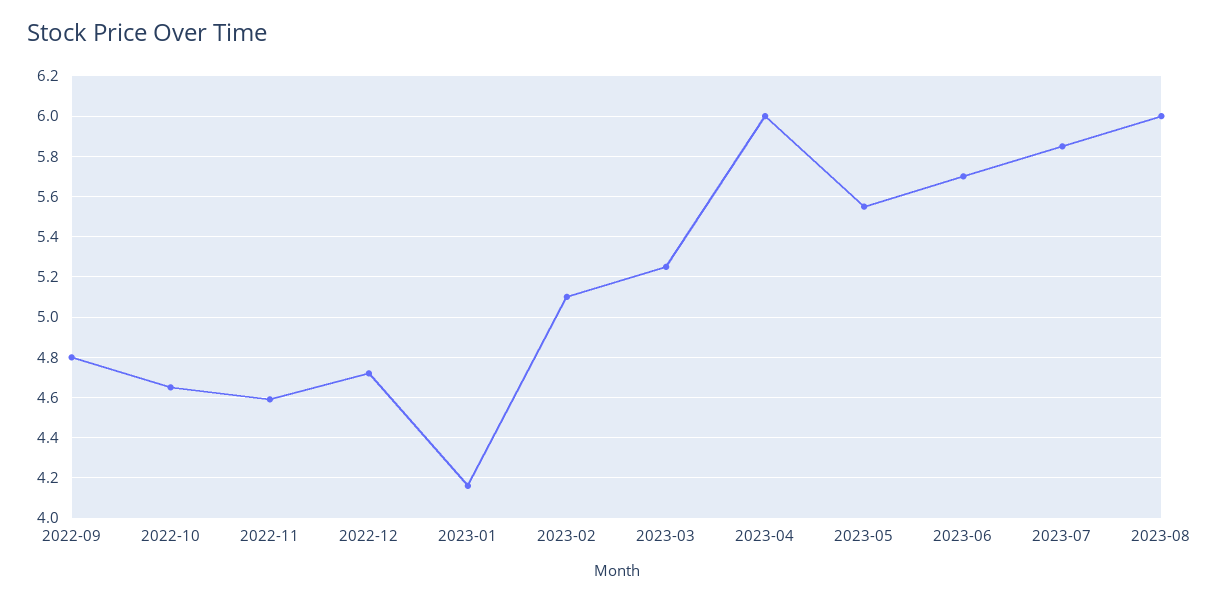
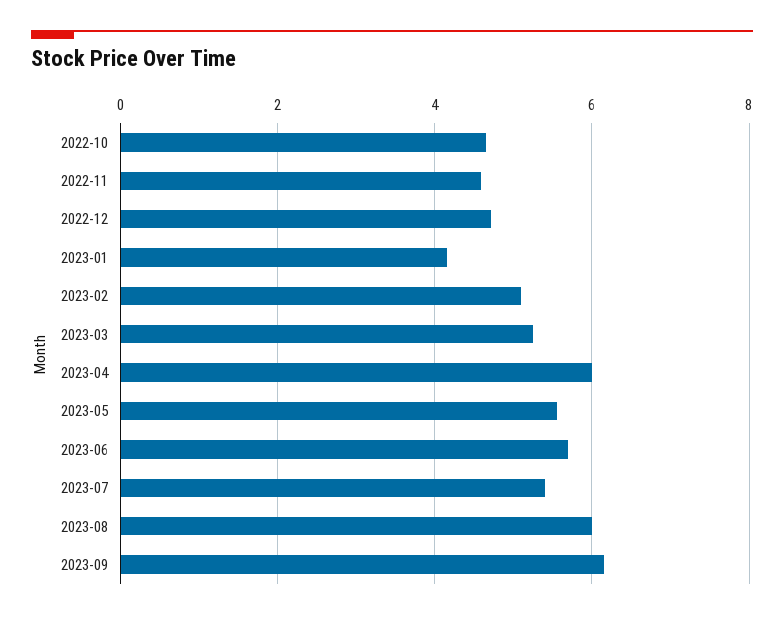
2022-09: 4.8 -> none
2023-07: 5.85 -> 5.4
2023-09: none -> 6.2

